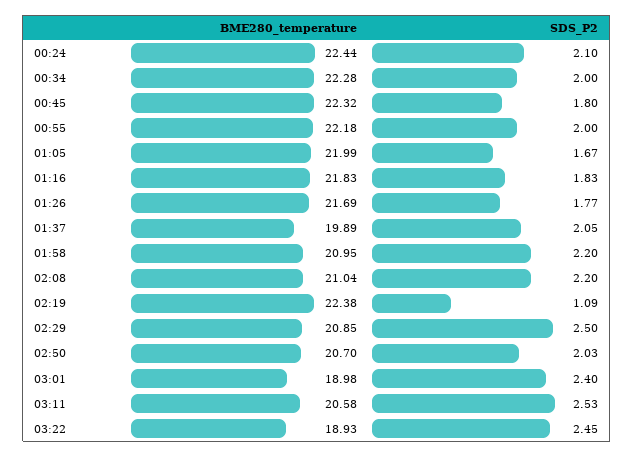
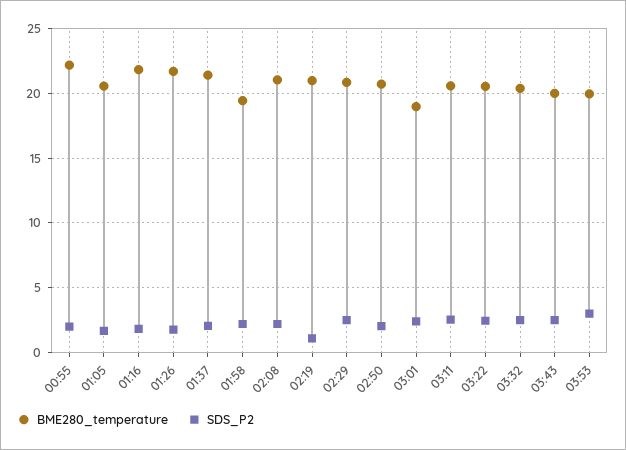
BME280_temperature, 00:24: 22.44 -> none
SDS_P2, 00:24: 2.1 -> none
BME280_temperature, 00:34: 22.28 -> none
SDS_P2, 00:34: 2 -> none
BME280_temperature, 00:45: 22.32 -> none
SDS_P2, 00:45: 1.8 -> none
BME280_temperature, 01:05: 21.99 -> 20.5
BME280_temperature, 01:37: 19.89 -> 21.5
BME280_temperature, 01:58: 20.95 -> 19.5
BME280_temperature, 02:19: 22.38 -> 21
BME280_temperature, 03:22: 18.93 -> 20.5
BME280_temperature, 03:32: none -> 20.5
SDS_P2, 03:32: none -> 2.5
BME280_temperature, 03:43: none -> 20
SDS_P2, 03:43: none -> 2.5
BME280_temperature, 03:53: none -> 20
SDS_P2, 03:53: none -> 3

